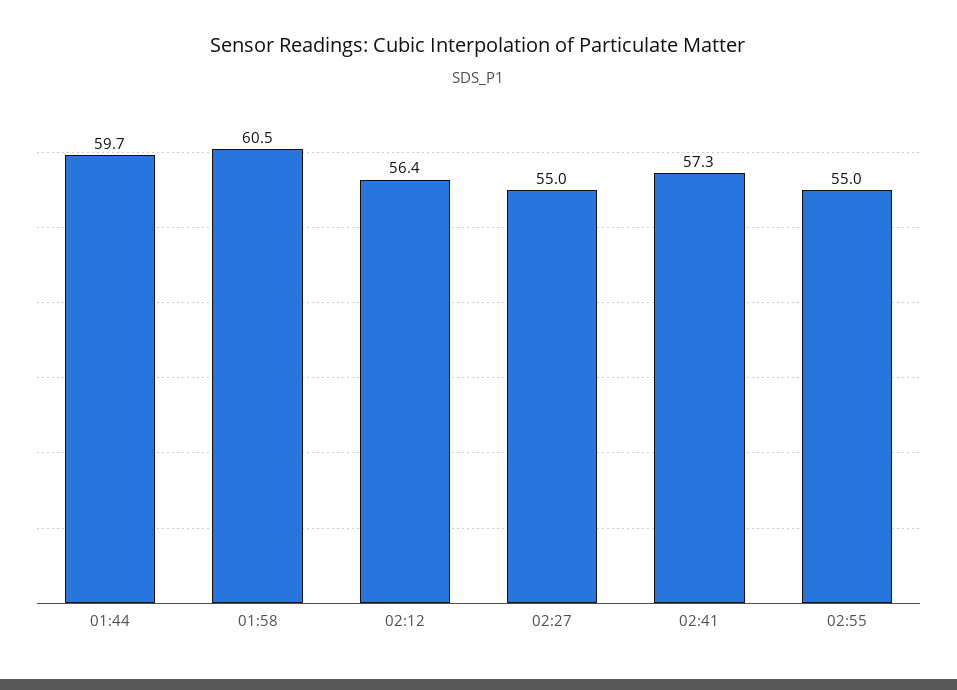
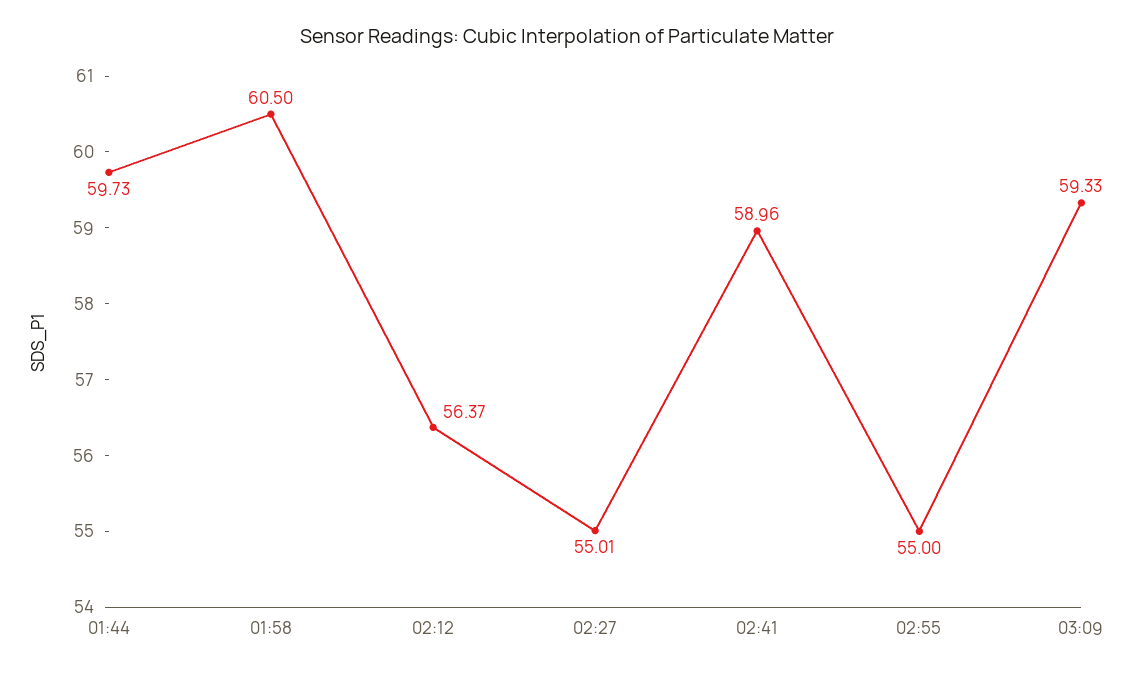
02:41: 57.3 -> 58.96
03:09: none -> 59.33

